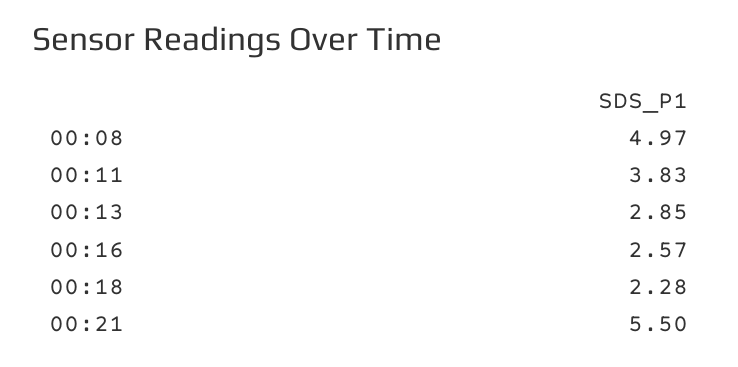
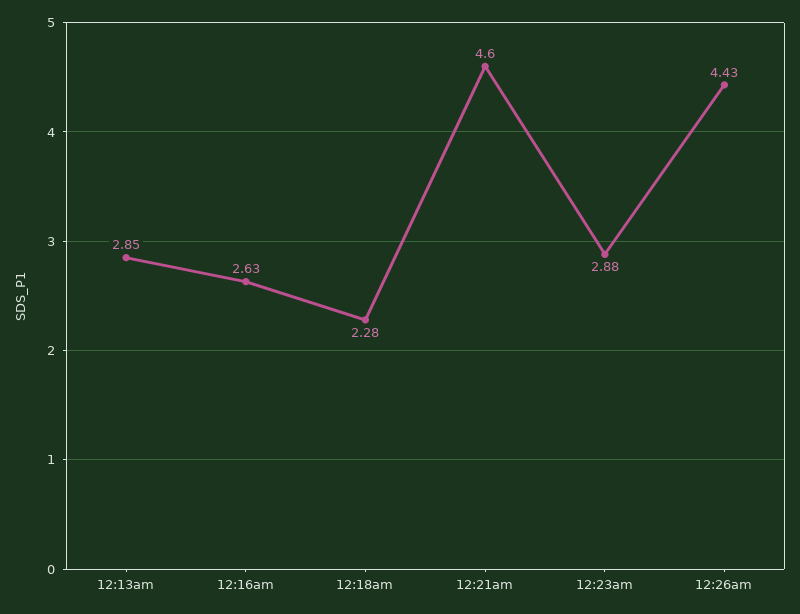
00:08: 4.97 -> none
00:11: 3.83 -> none
00:16: 2.57 -> 2.63
00:21: 5.5 -> 4.6
12:23am: none -> 2.88
12:26am: none -> 4.43

